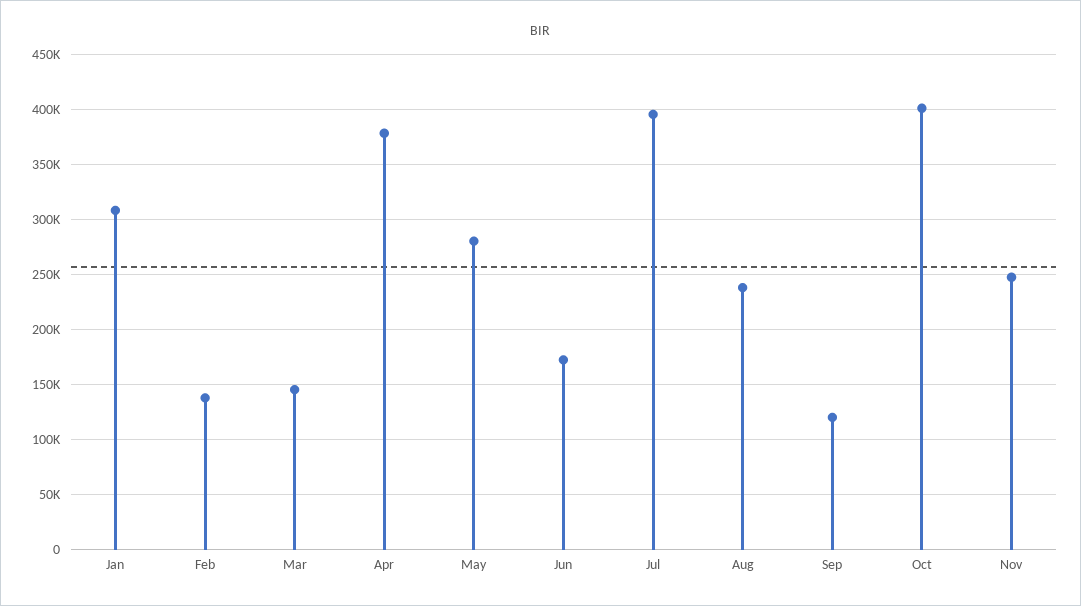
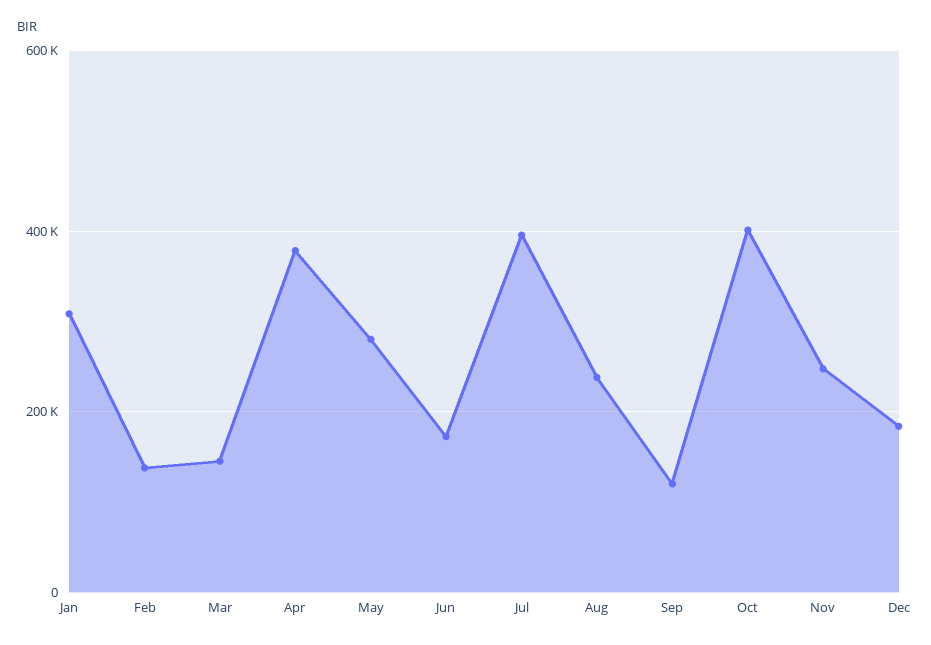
Dec: none -> 180000

